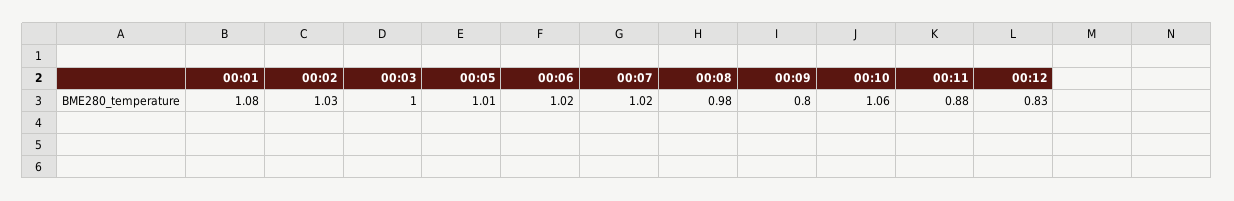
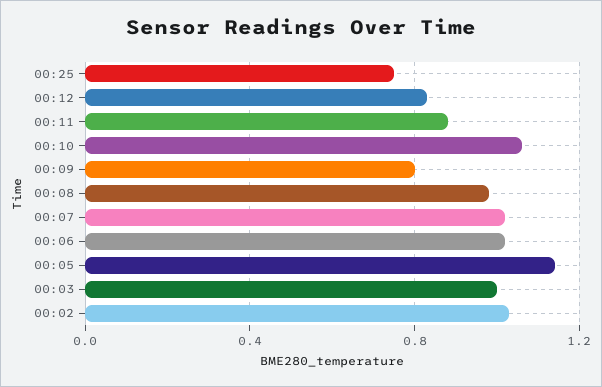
00:01: 1.08 -> none
00:05: 1.01 -> 1.15
00:25: none -> 0.75

